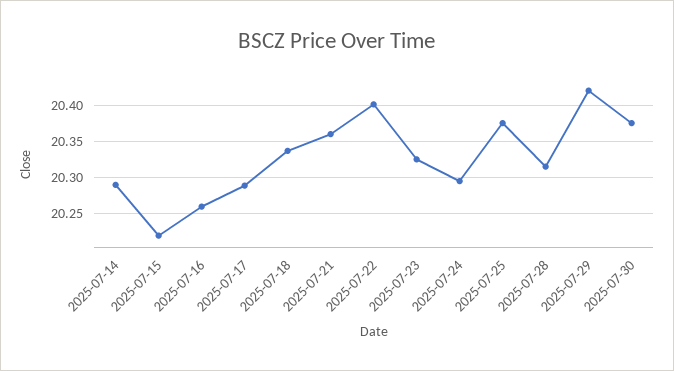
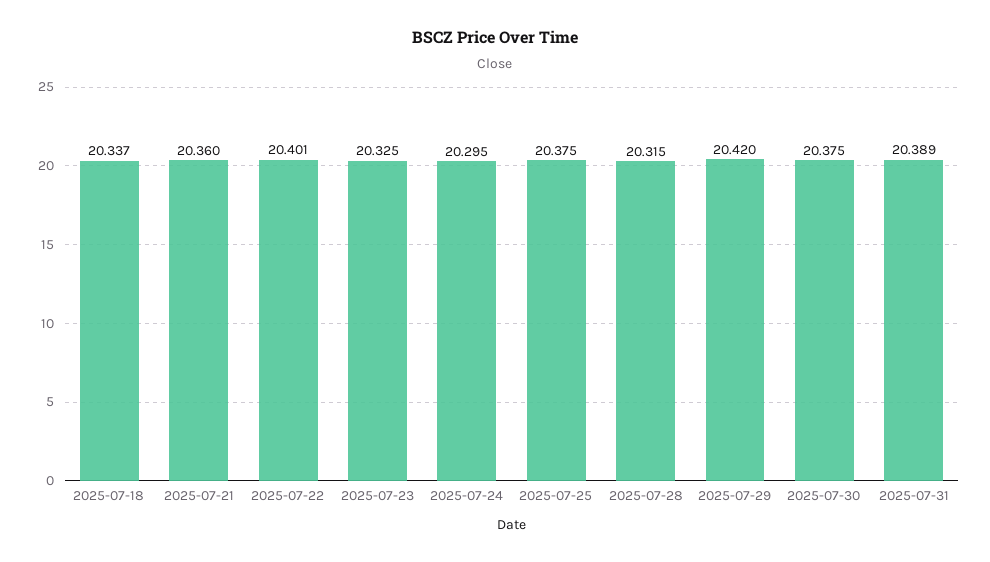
2025-07-14: 20.29 -> none
2025-07-15: 20.22 -> none
2025-07-16: 20.26 -> none
2025-07-17: 20.29 -> none
2025-07-31: none -> 20.389

